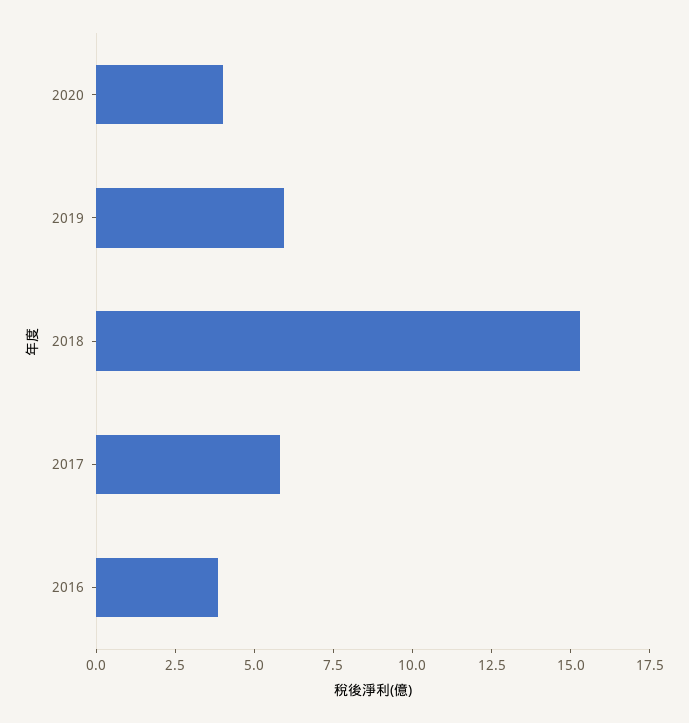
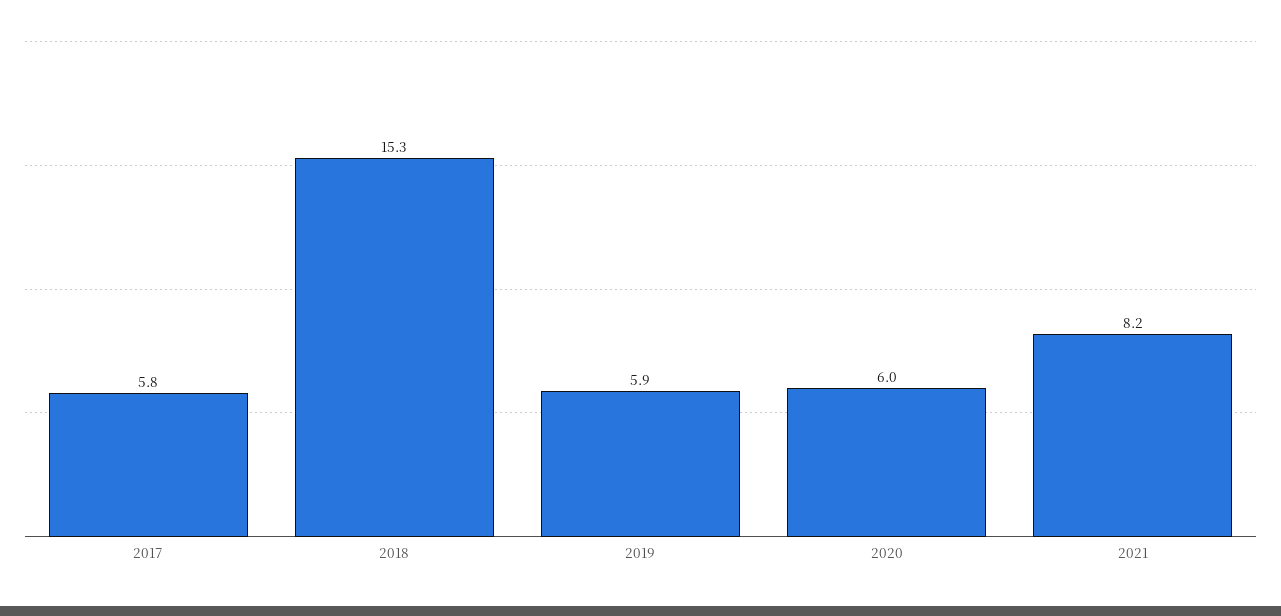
2020: 4 -> 6
2016: 4 -> none
2021: none -> 8.2

